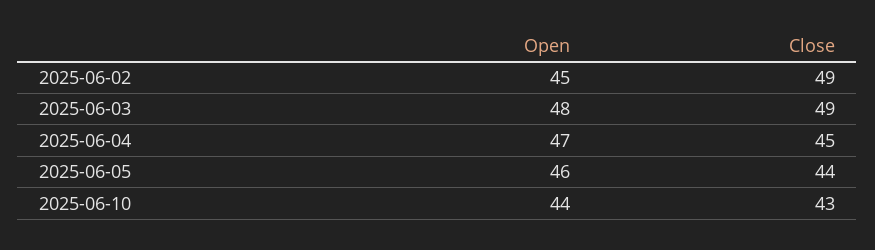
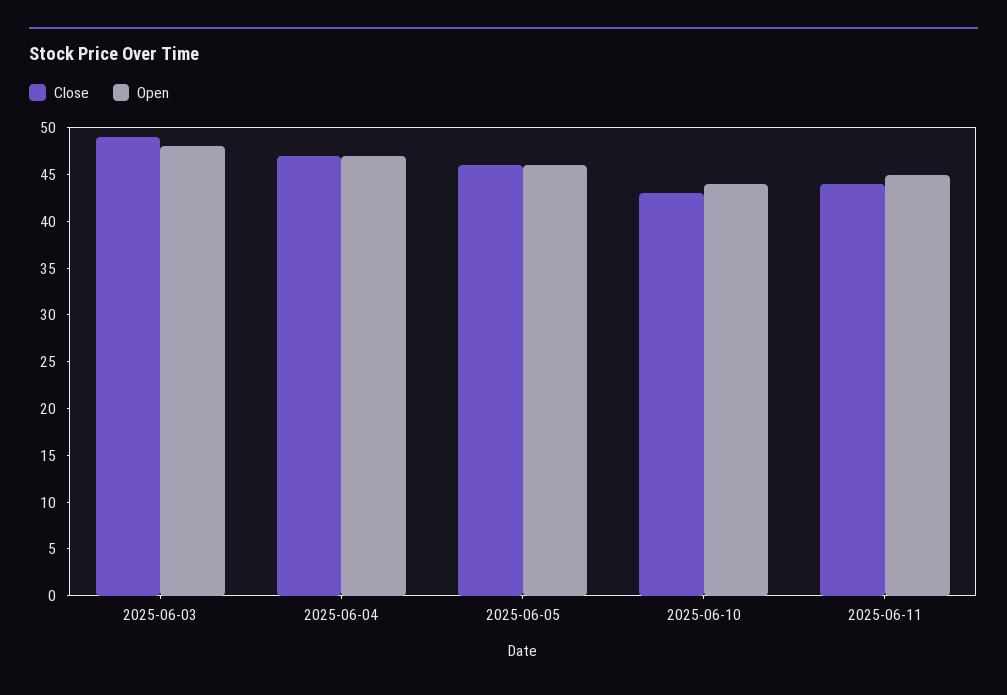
Open, 2025-06-02: 45 -> none
Close, 2025-06-02: 49 -> none
Close, 2025-06-04: 45 -> 47
Close, 2025-06-05: 44 -> 46
Close, 2025-06-11: none -> 44
Open, 2025-06-11: none -> 45

